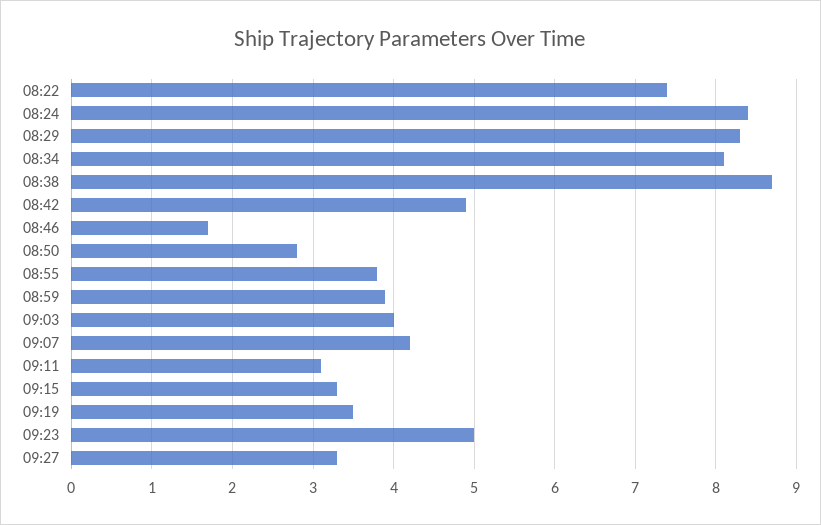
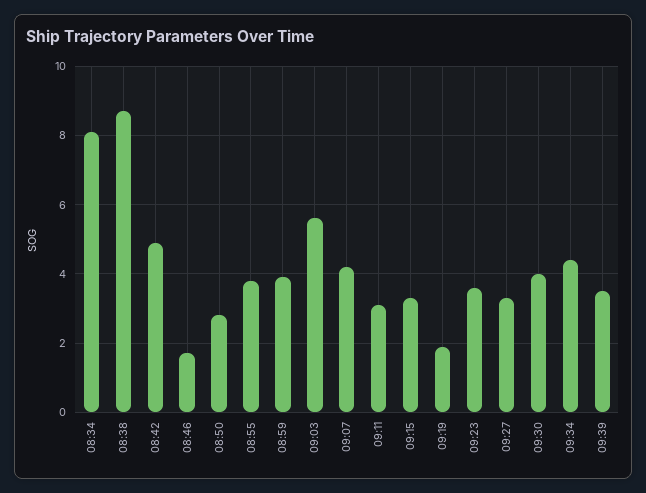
08:22: 7.4 -> none
08:24: 8.4 -> none
08:29: 8.3 -> none
09:03: 4 -> 5.5
09:19: 3.5 -> 2
09:23: 5 -> 3.5
09:30: none -> 4
09:34: none -> 4.5
09:39: none -> 3.5

